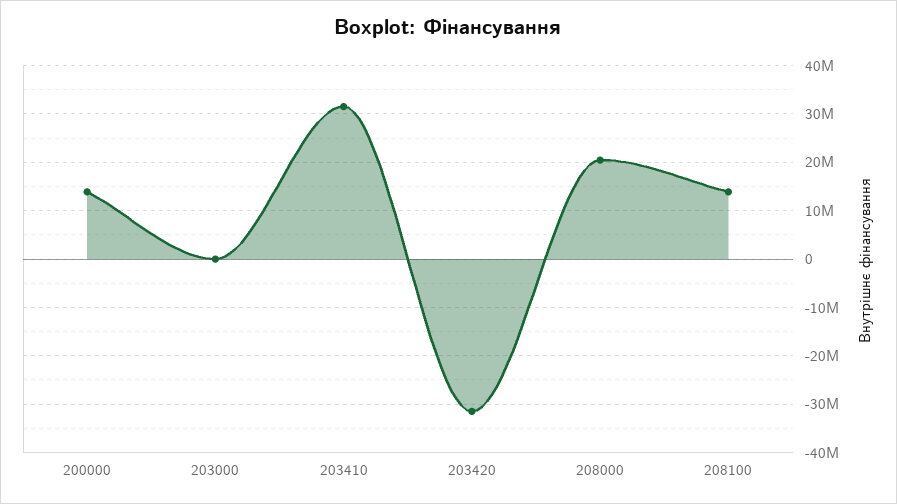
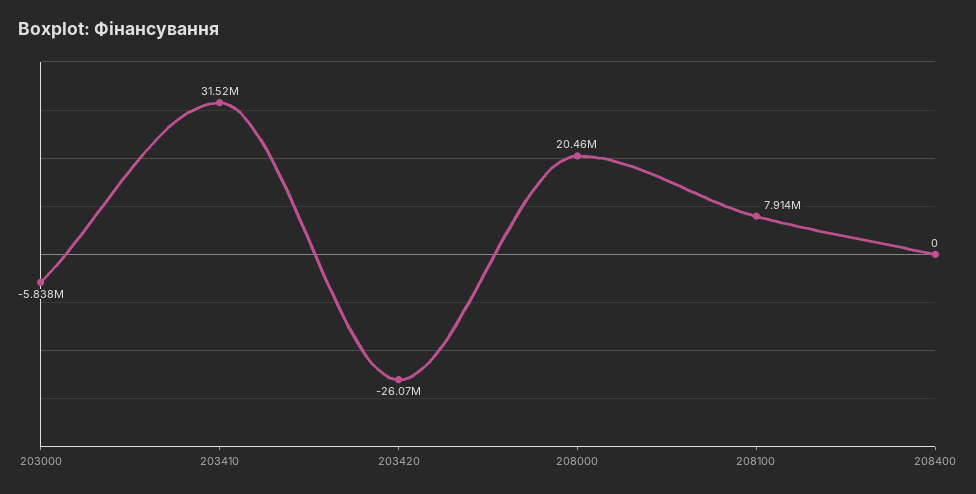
200000: 14000000 -> none
203000: 0 -> -5838000
203420: -32000000 -> -26070000
208100: 14000000 -> 7914000
208400: none -> 0

